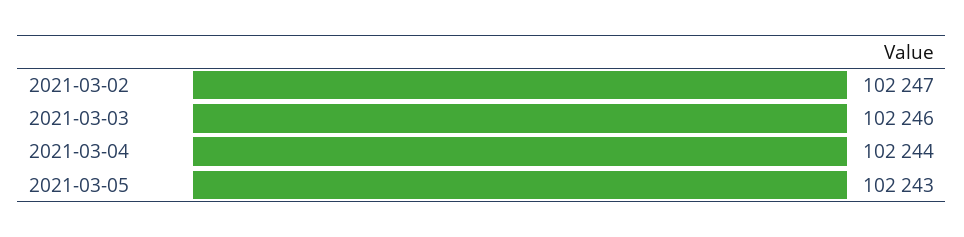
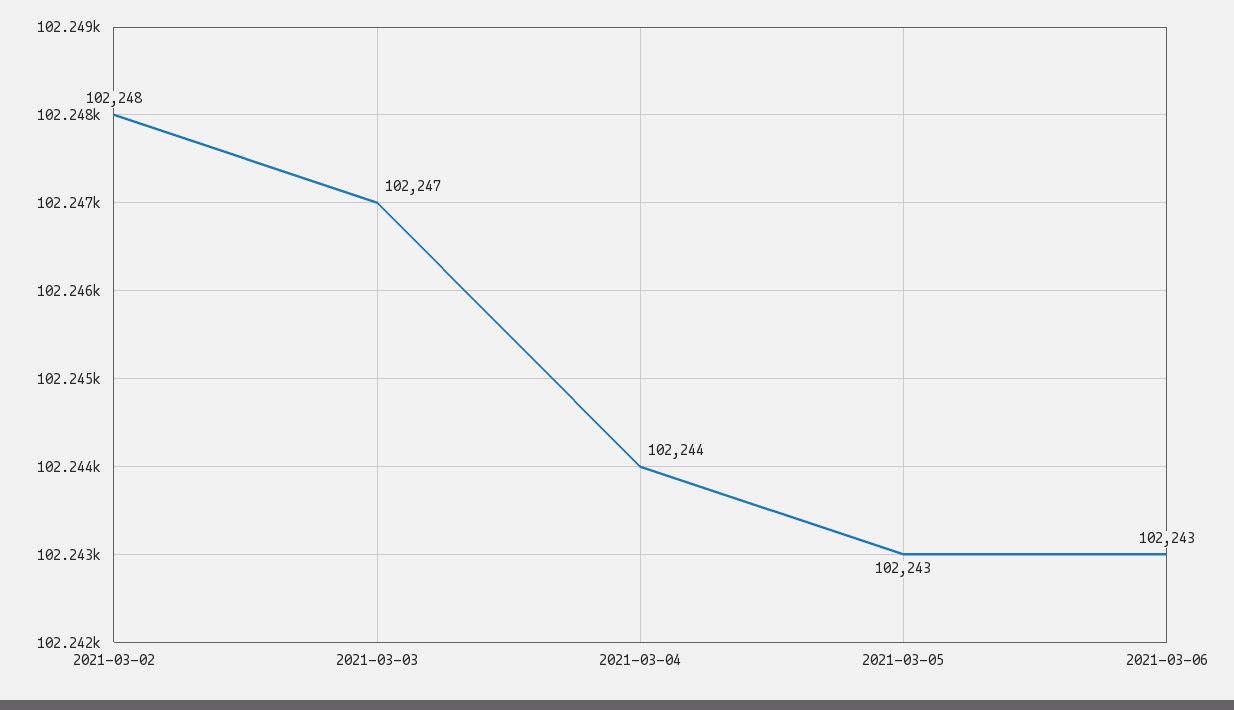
2021-03-02: 102247 -> 102248
2021-03-03: 102246 -> 102247
2021-03-06: none -> 102243

